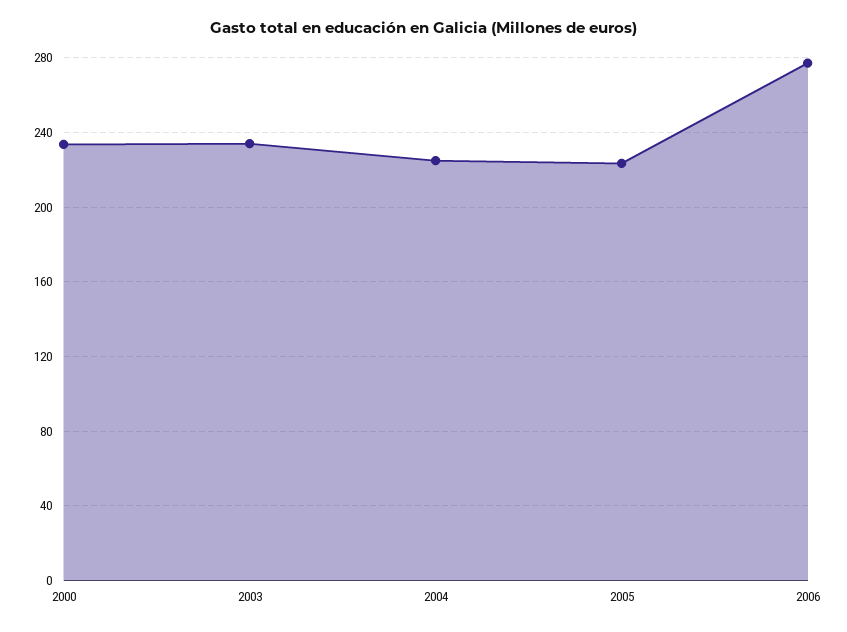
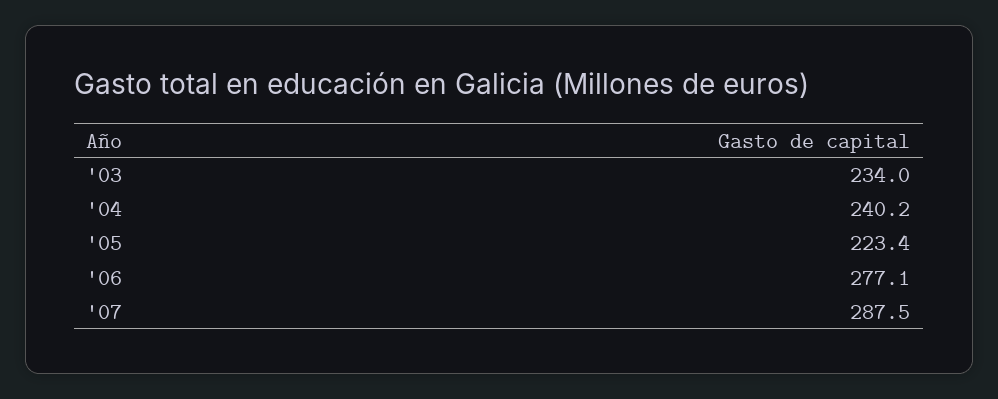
2000: 235 -> none
2004: 225 -> 240.2
'07: none -> 287.5

